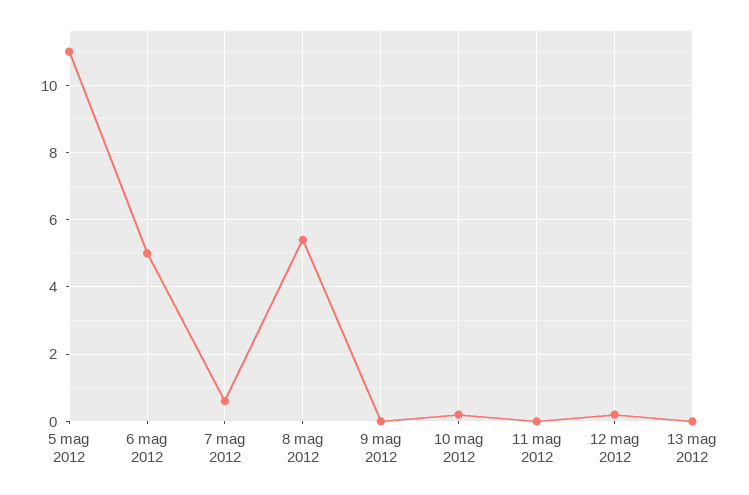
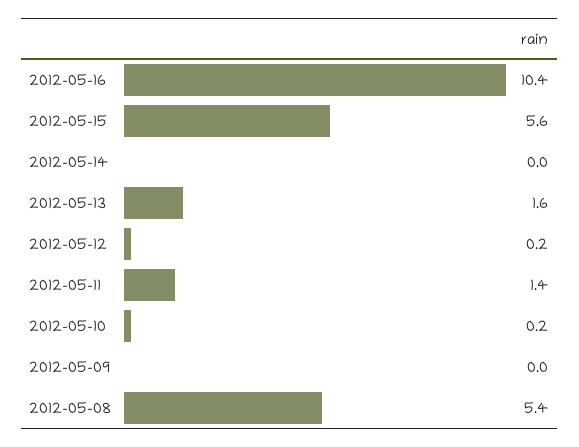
5 mag 2012: 11 -> none
6 mag 2012: 5 -> none
7 mag 2012: 0.5 -> none
11 mag 2012: 0 -> 1.4
13 mag 2012: 0 -> 1.6
2012-05-16: none -> 10.4
2012-05-15: none -> 5.6
2012-05-14: none -> 0

